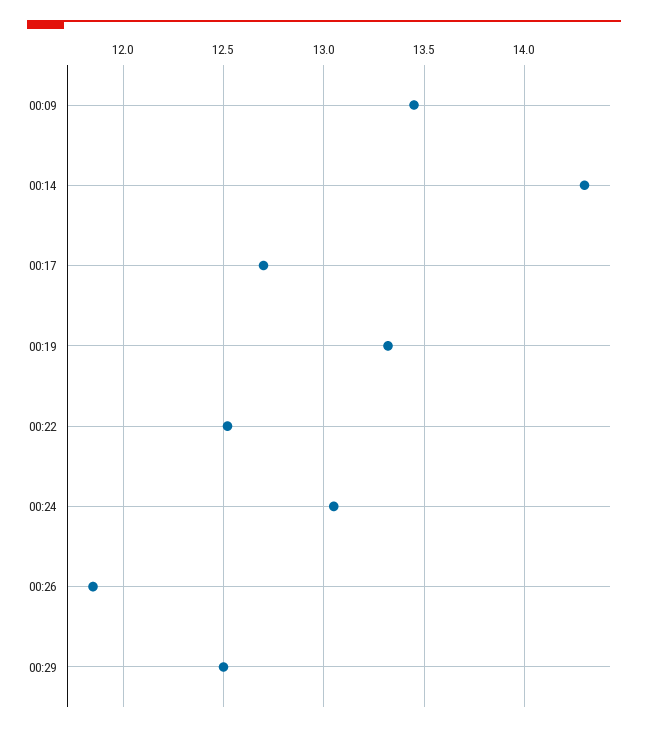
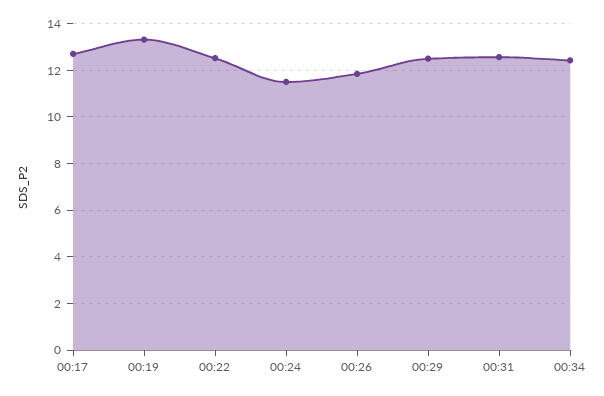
00:09: 13.45 -> none
00:14: 14.3 -> none
00:24: 13.05 -> 11.5
00:31: none -> 12.5
00:34: none -> 12.5

